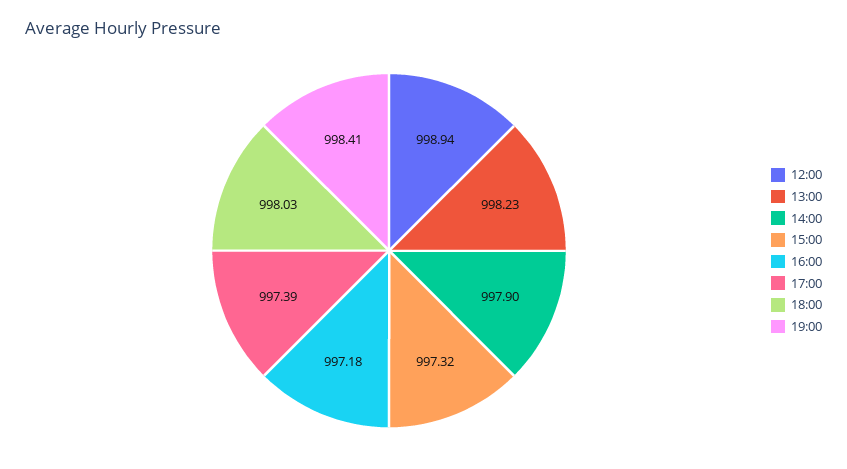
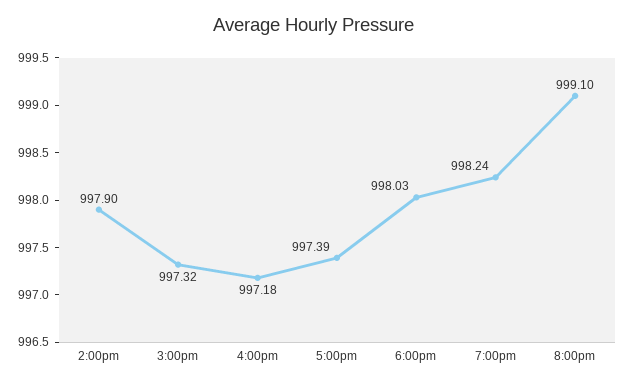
12:00: 998.94 -> none
13:00: 998.23 -> none
19:00: 998.41 -> 998.24
8:00pm: none -> 999.1

